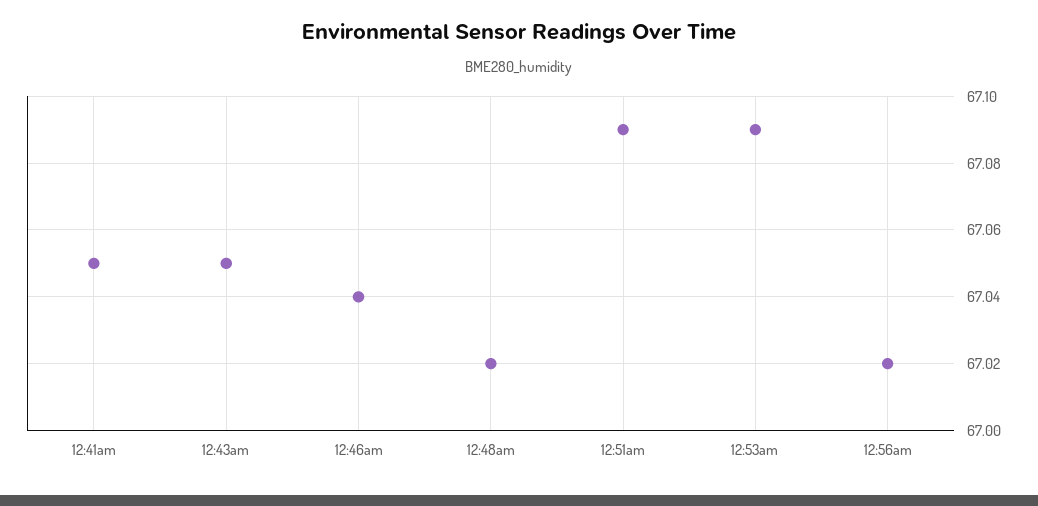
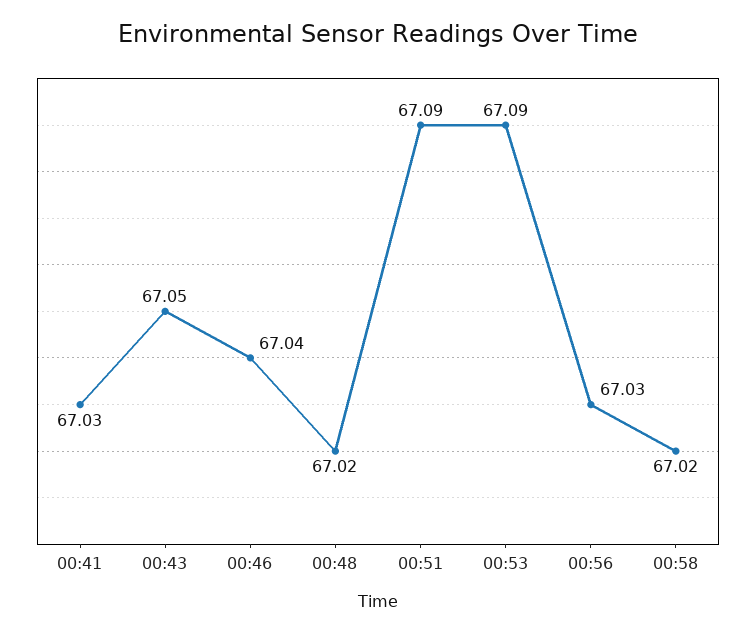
12:41am: 67.05 -> 67.03
12:56am: 67.02 -> 67.03
00:58: none -> 67.02

